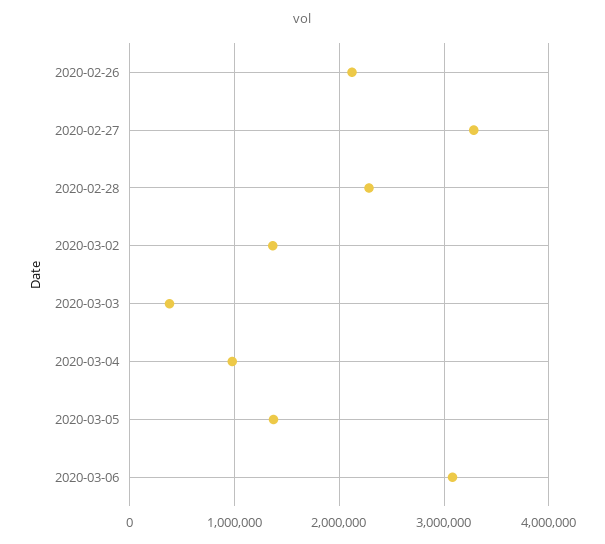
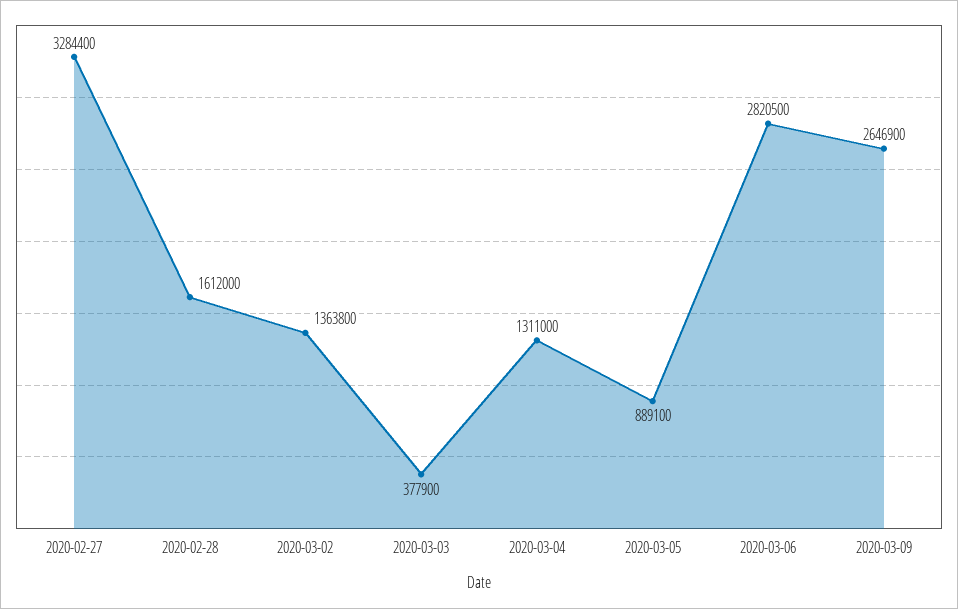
2020-02-26: 2100000 -> none
2020-02-28: 2300000 -> 1612000
2020-03-04: 1000000 -> 1311000
2020-03-05: 1400000 -> 889100
2020-03-06: 3100000 -> 2820500
2020-03-09: none -> 2646900

